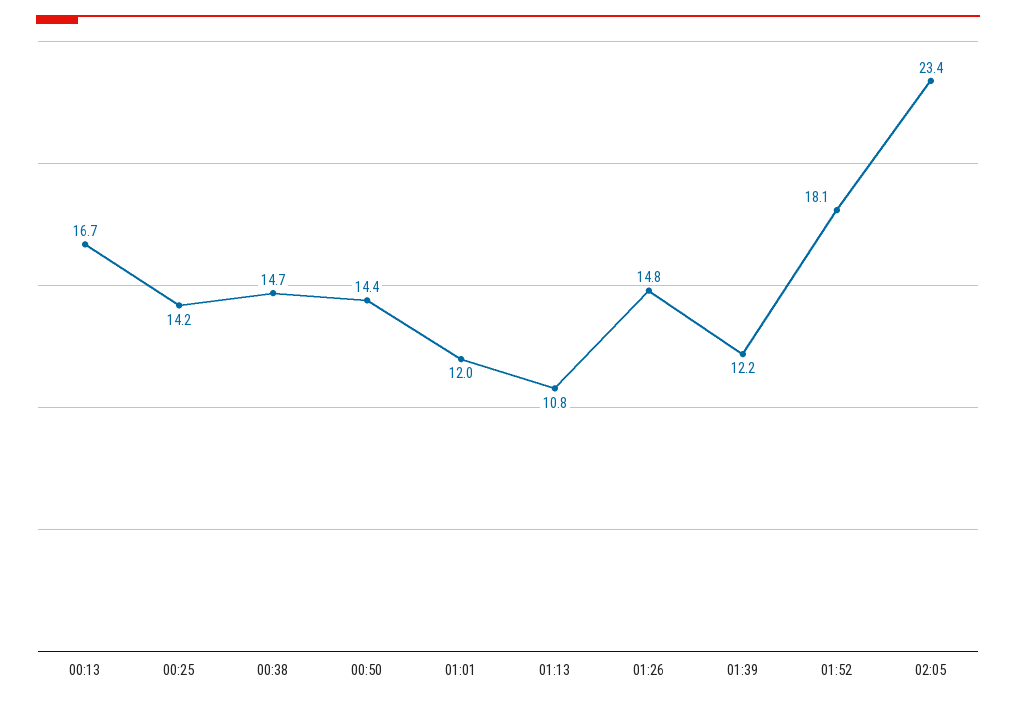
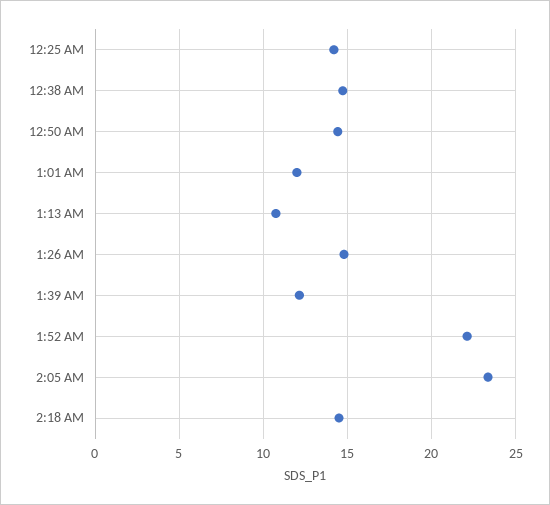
00:13: 16.7 -> none
01:52: 18.1 -> 22
2:18 AM: none -> 14.5

